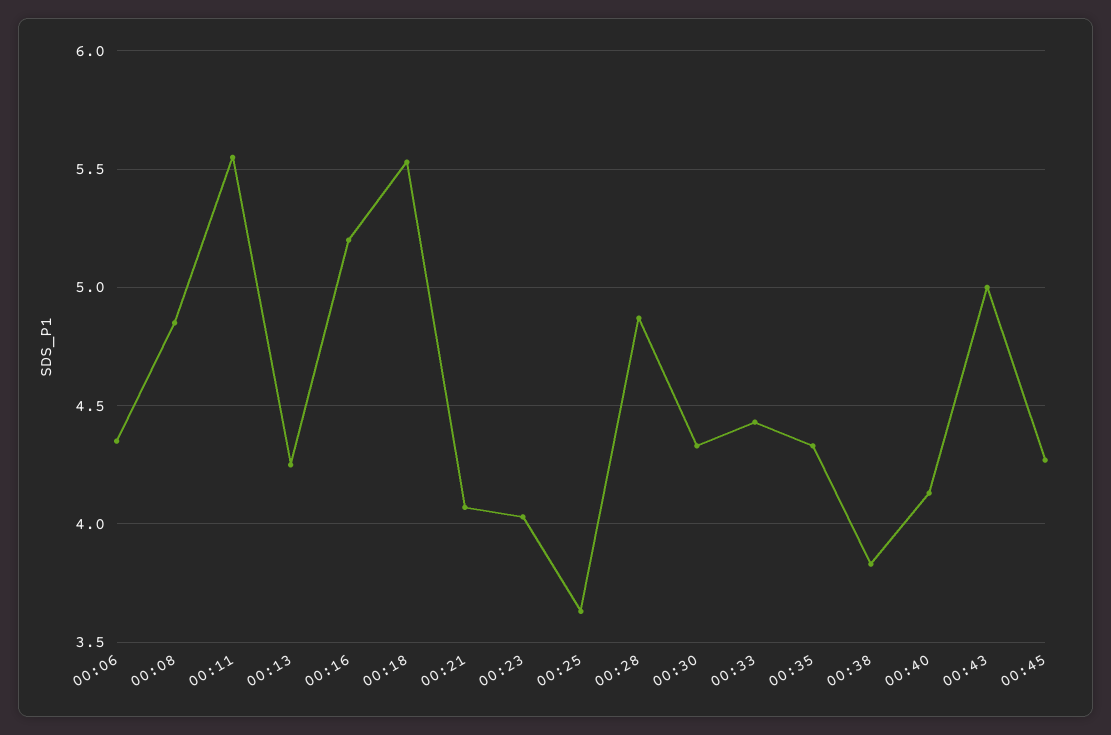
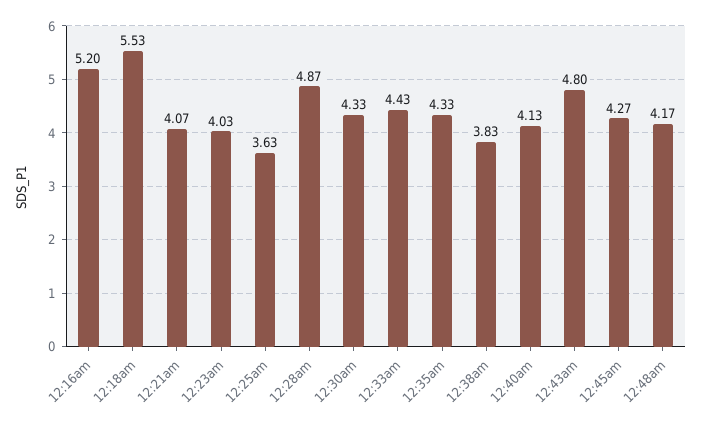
00:06: 4.35 -> none
00:08: 4.85 -> none
00:11: 5.55 -> none
00:13: 4.25 -> none
00:43: 5 -> 4.8
12:48am: none -> 4.17

